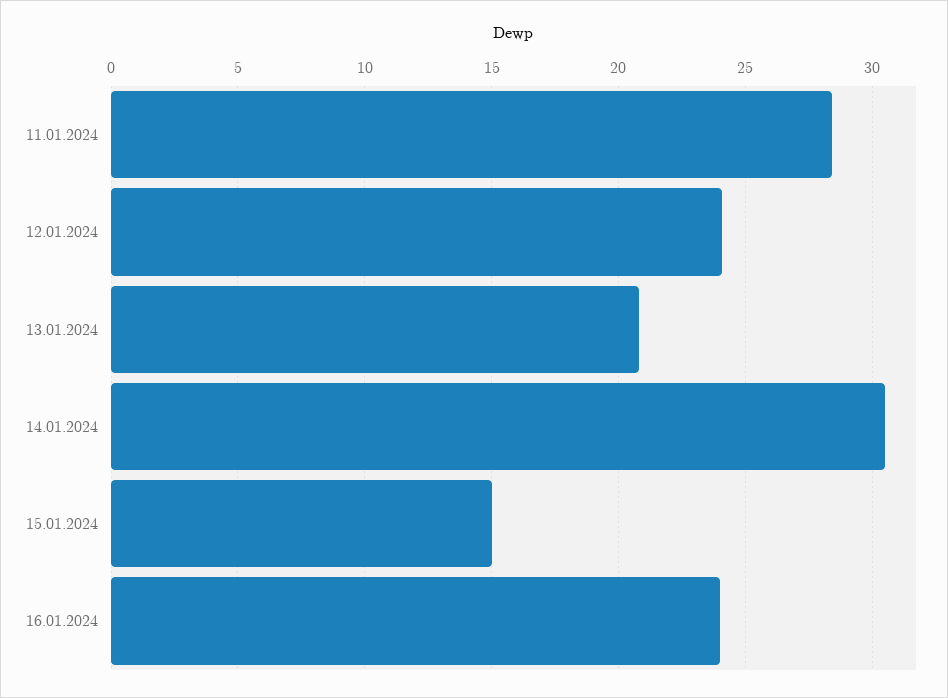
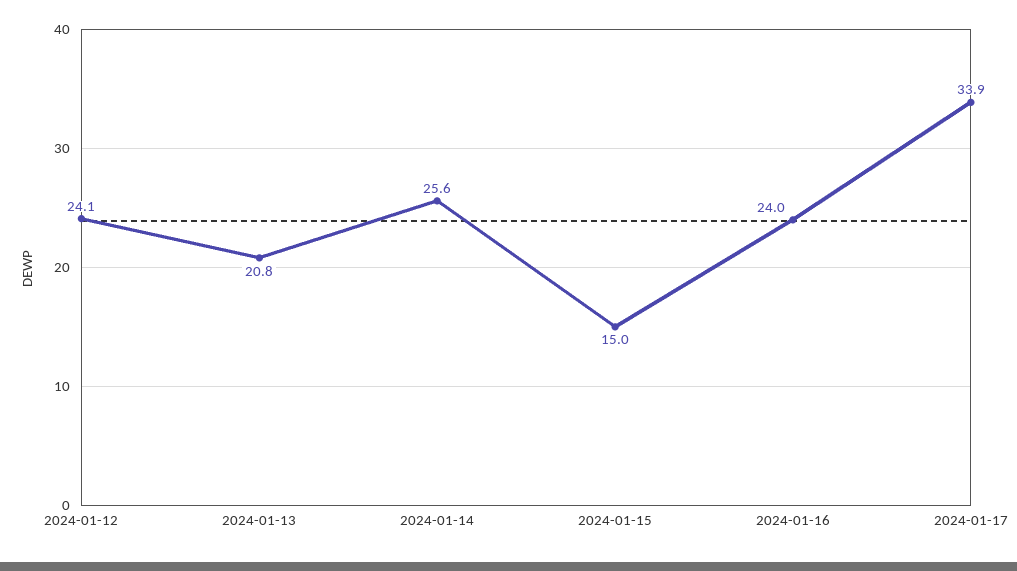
11.01.2024: 28.5 -> none
14.01.2024: 30.5 -> 25.6
2024-01-17: none -> 33.9

